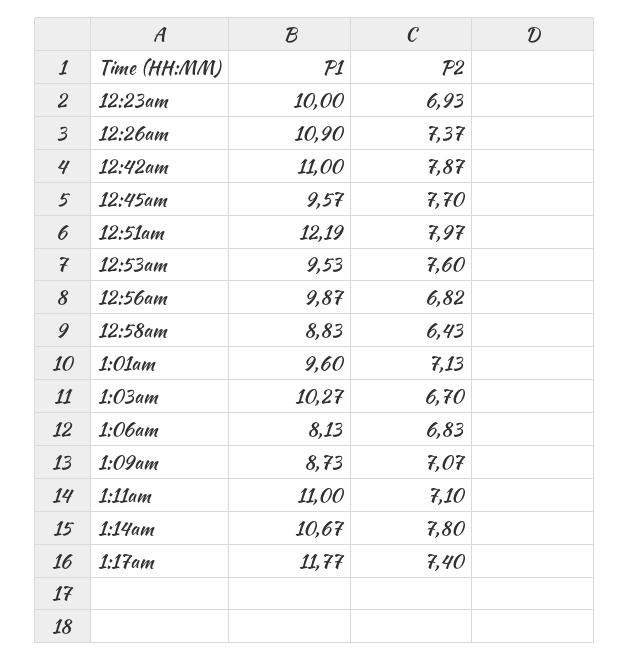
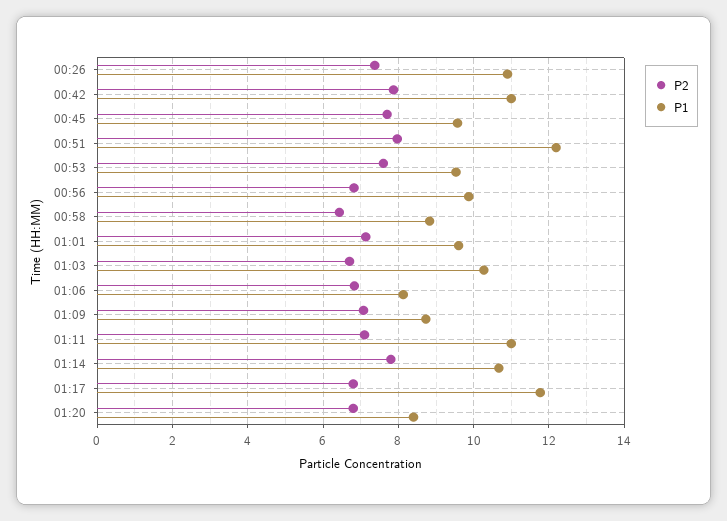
P1, 12:23am: 10 -> none
P2, 12:23am: 6.93 -> none
P2, 1:17am: 7.4 -> 6.8
P2, 01:20: none -> 6.8
P1, 01:20: none -> 8.4

